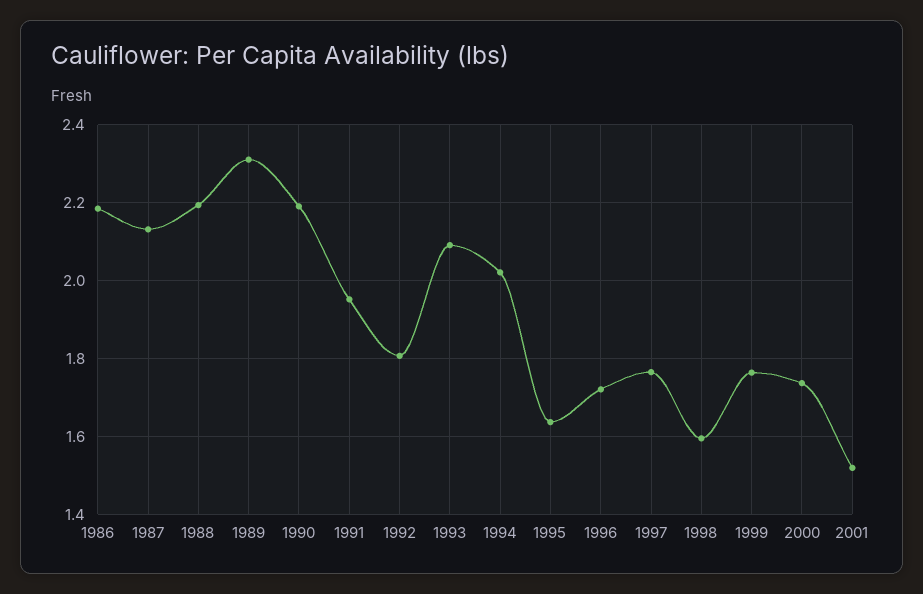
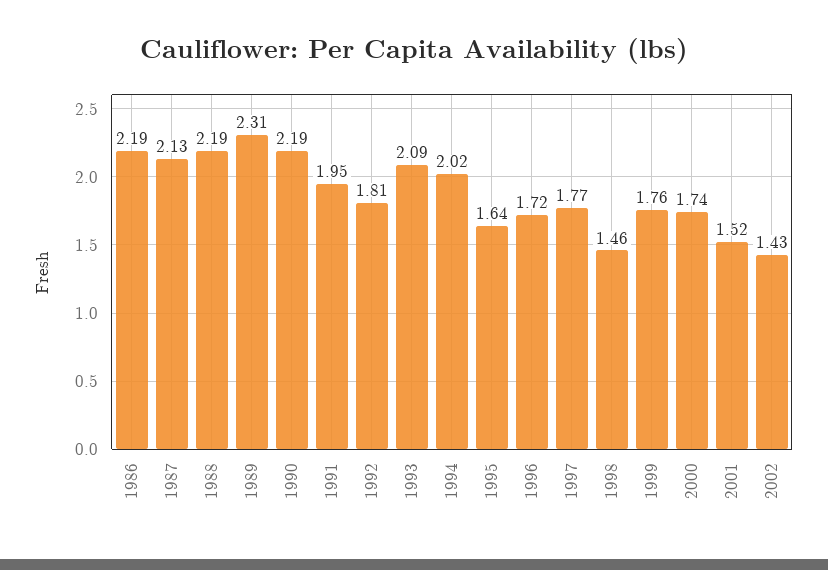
1998: 1.6 -> 1.46
2002: none -> 1.43

